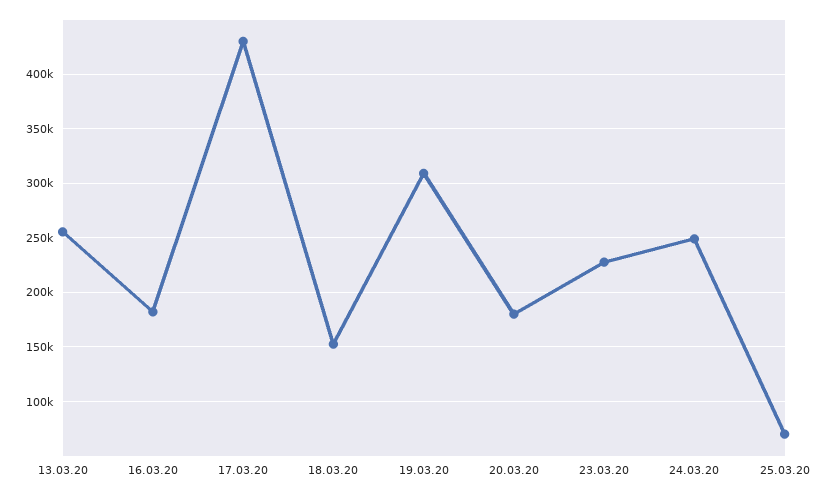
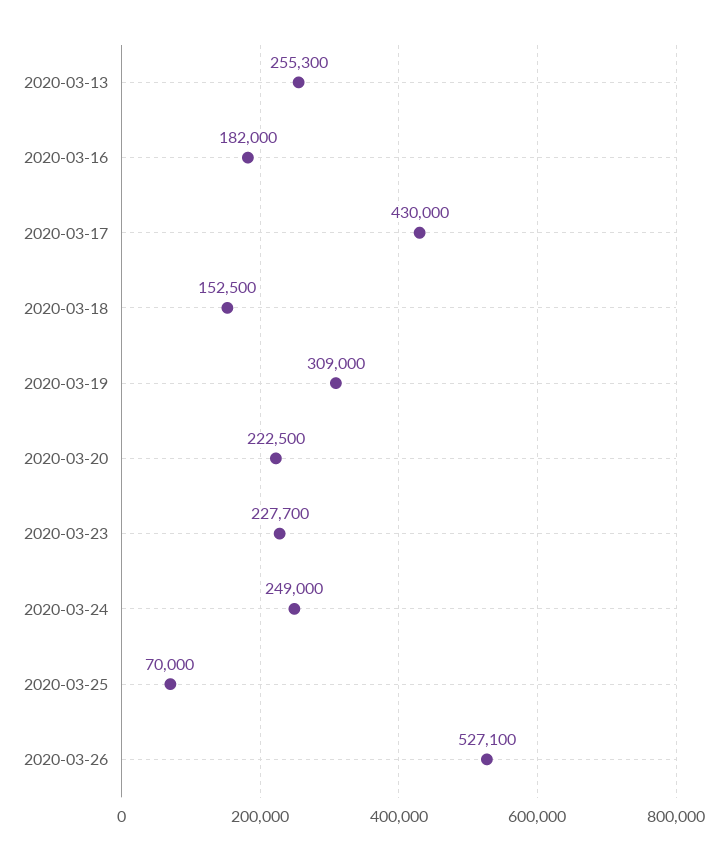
20.03.20: 180000 -> 222500
2020-03-26: none -> 527100

